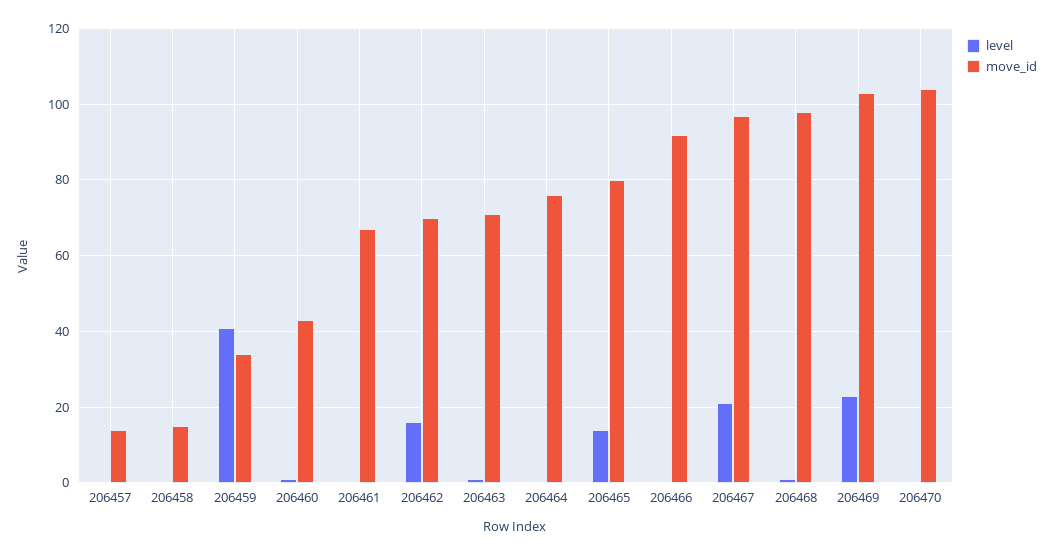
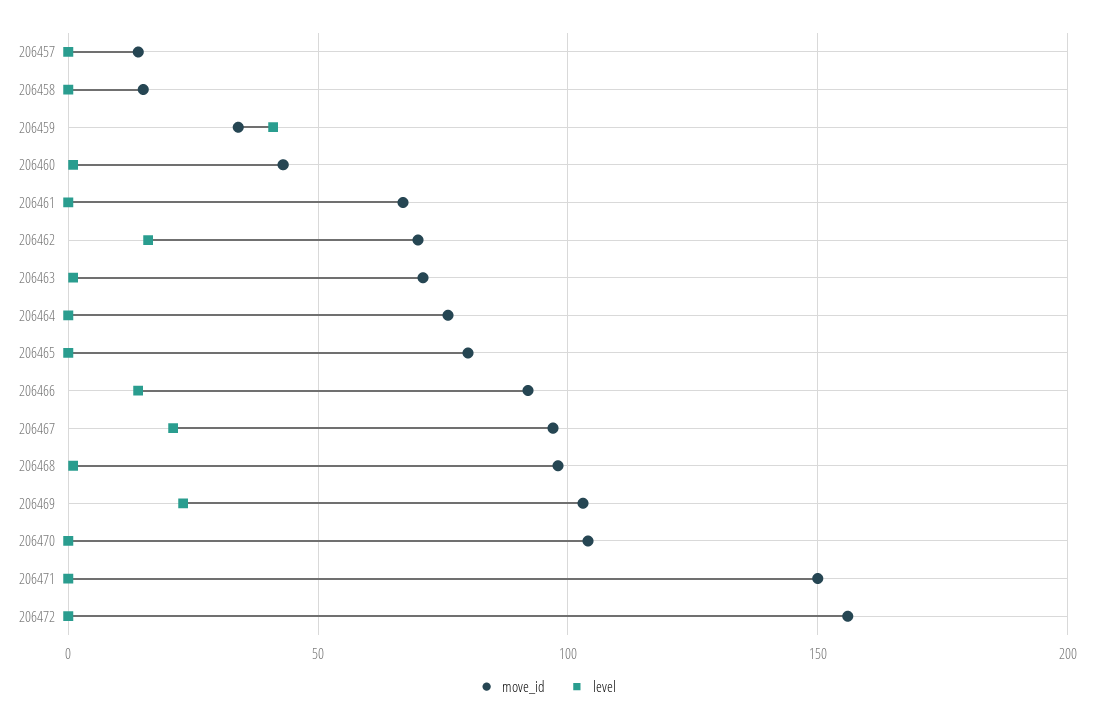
level, 206465: 15 -> 0
level, 206466: 0 -> 15
move_id, 206471: none -> 150
level, 206471: none -> 0
move_id, 206472: none -> 155
level, 206472: none -> 0

